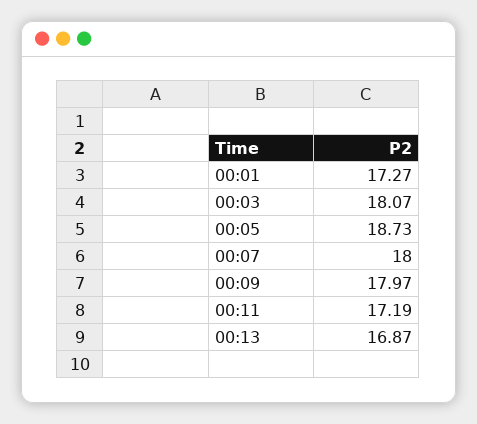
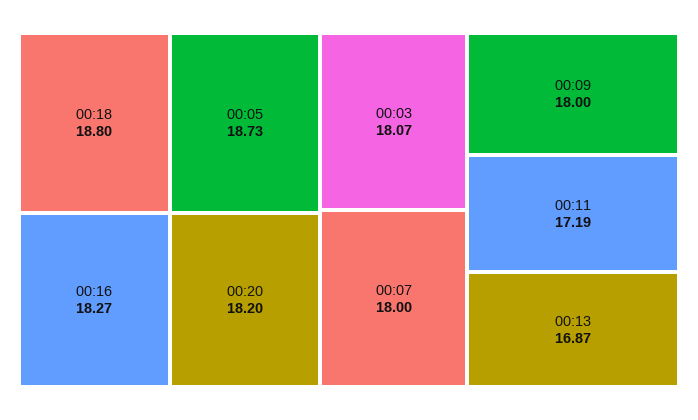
00:01: 17.27 -> none
00:09: 17.97 -> 18
00:18: none -> 18.8
00:16: none -> 18.27
00:20: none -> 18.2

